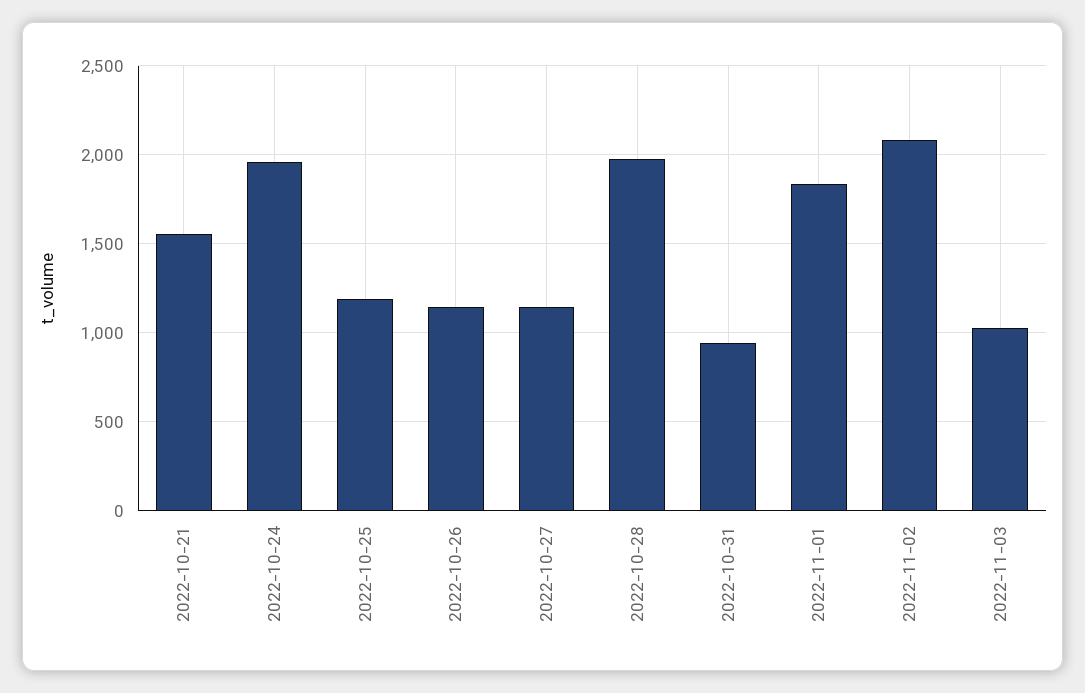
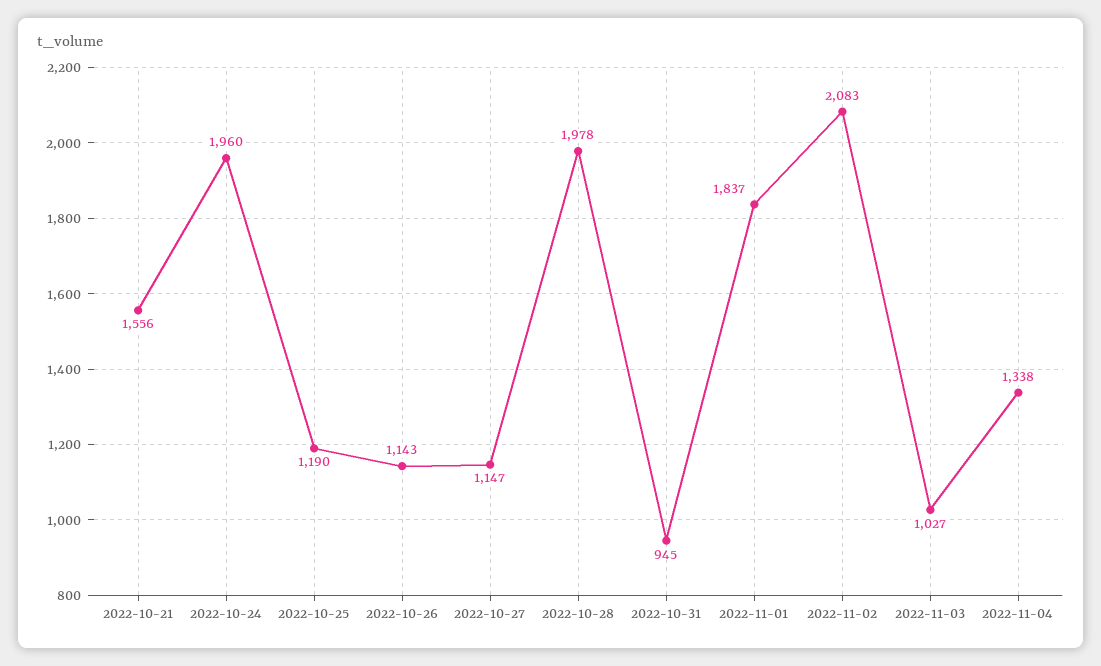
2022-11-04: none -> 1338

